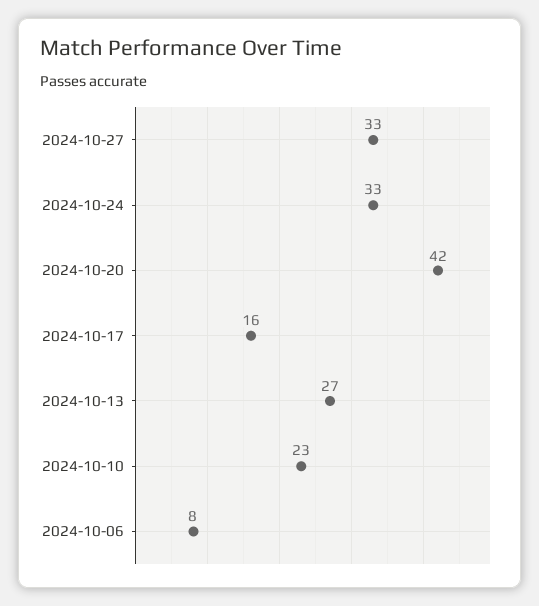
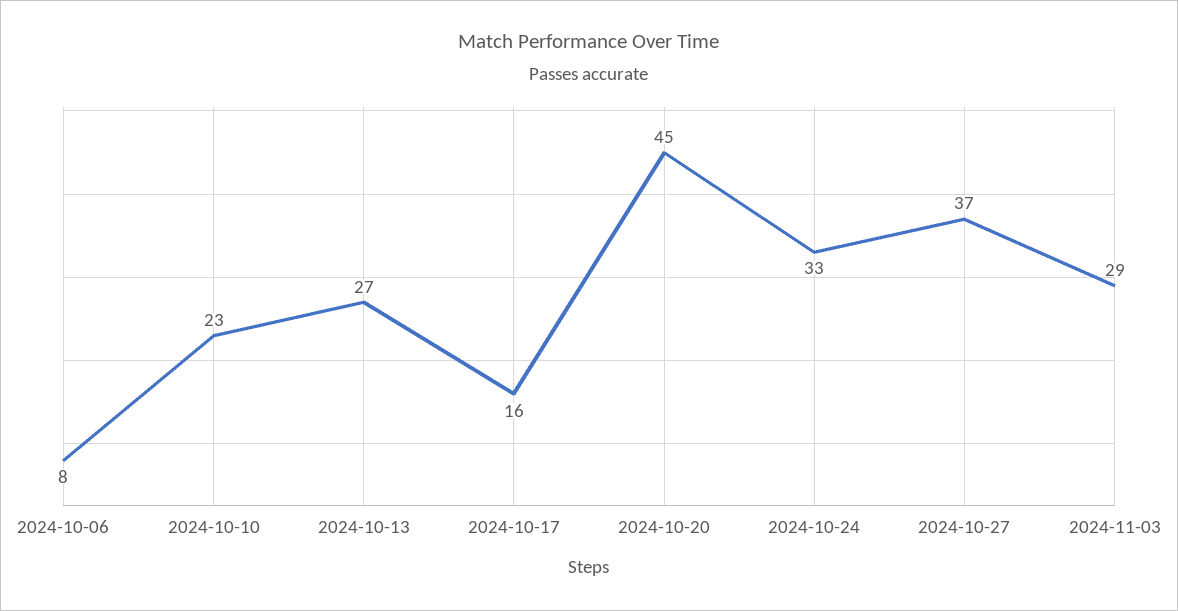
2024-10-27: 33 -> 37
2024-10-20: 42 -> 45
2024-11-03: none -> 29

